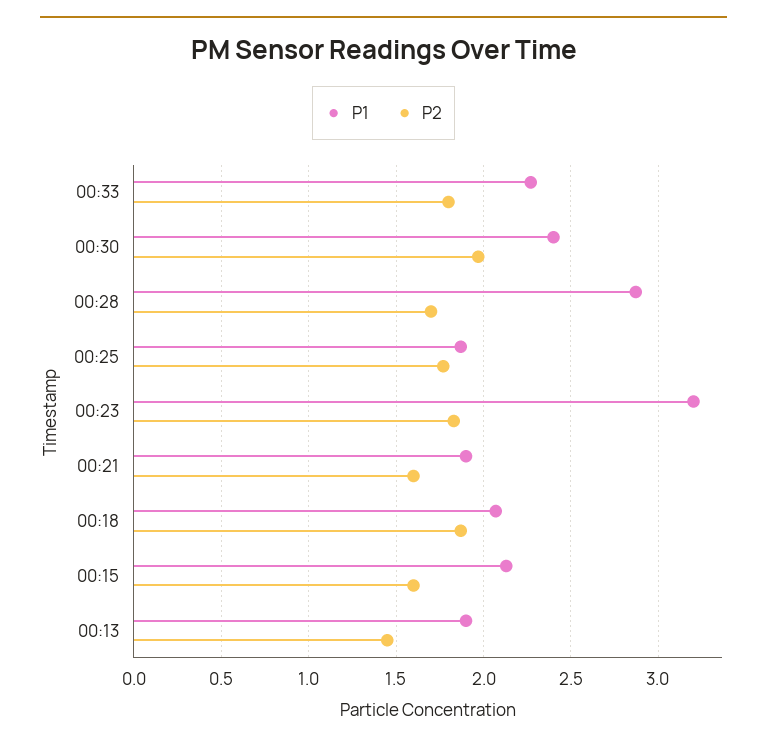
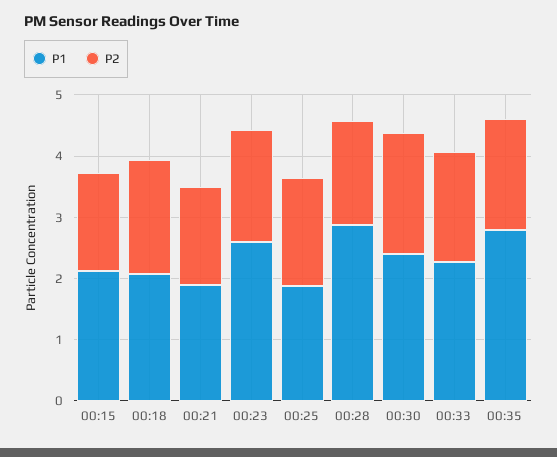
P1, 00:23: 3.2 -> 2.6
P1, 00:13: 1.9 -> none
P2, 00:13: 1.45 -> none
P1, 00:35: none -> 2.8
P2, 00:35: none -> 1.8

